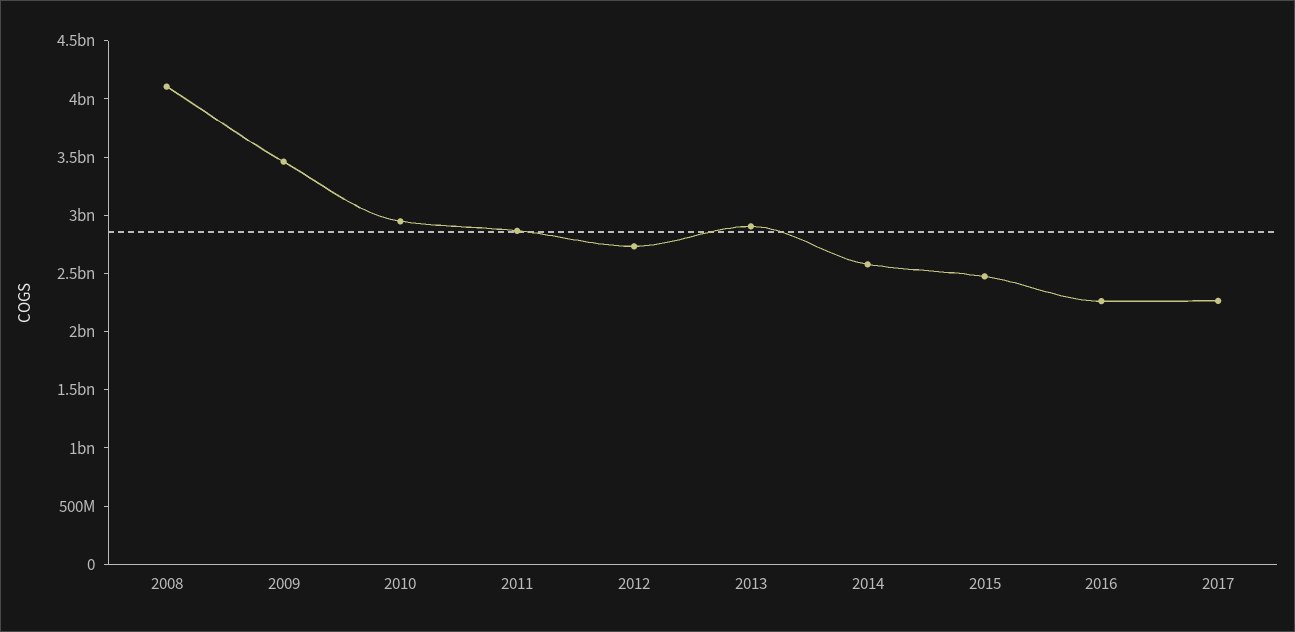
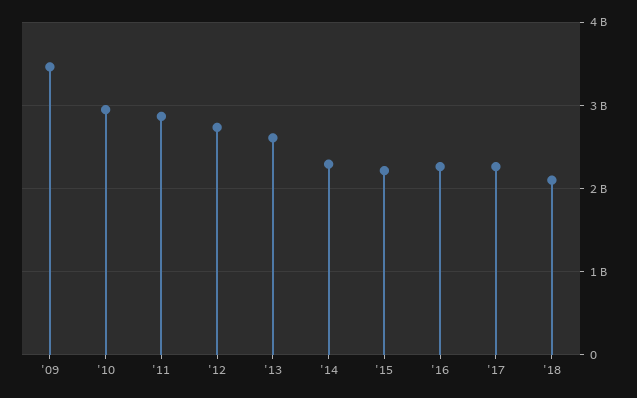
2008: 4100000000 -> none
2013: 2900000000 -> 2600000000
2014: 2600000000 -> 2300000000
2015: 2500000000 -> 2200000000
'18: none -> 2100000000

